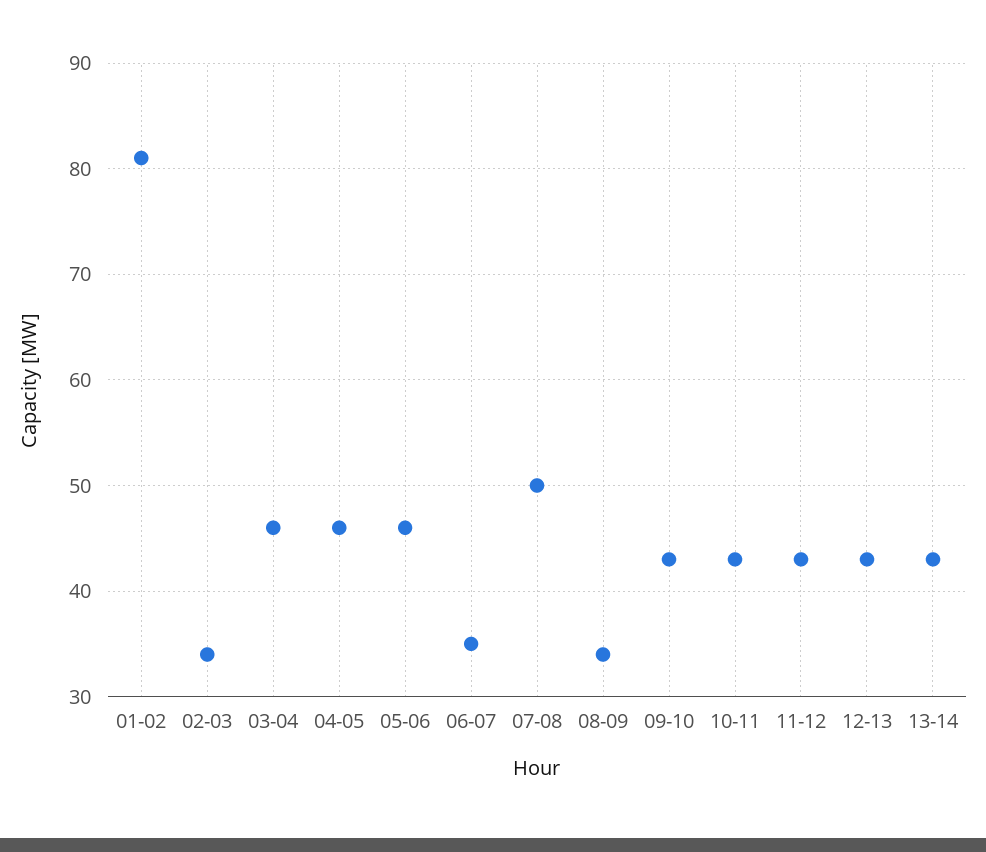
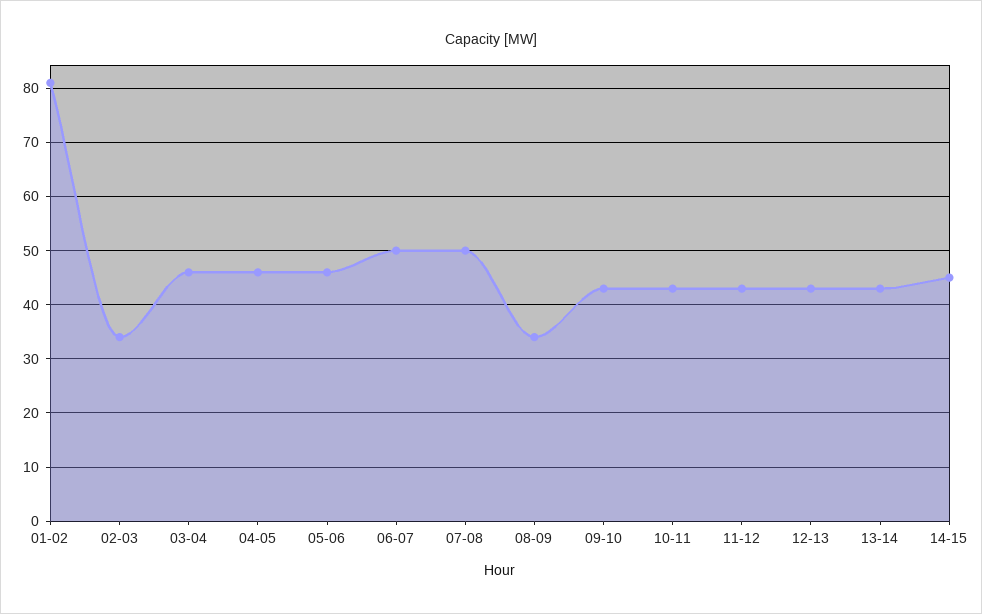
06-07: 35 -> 50
14-15: none -> 45

